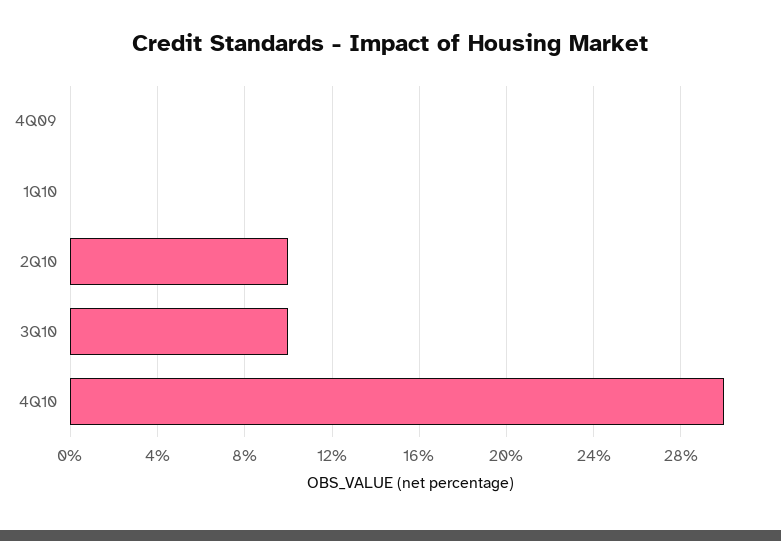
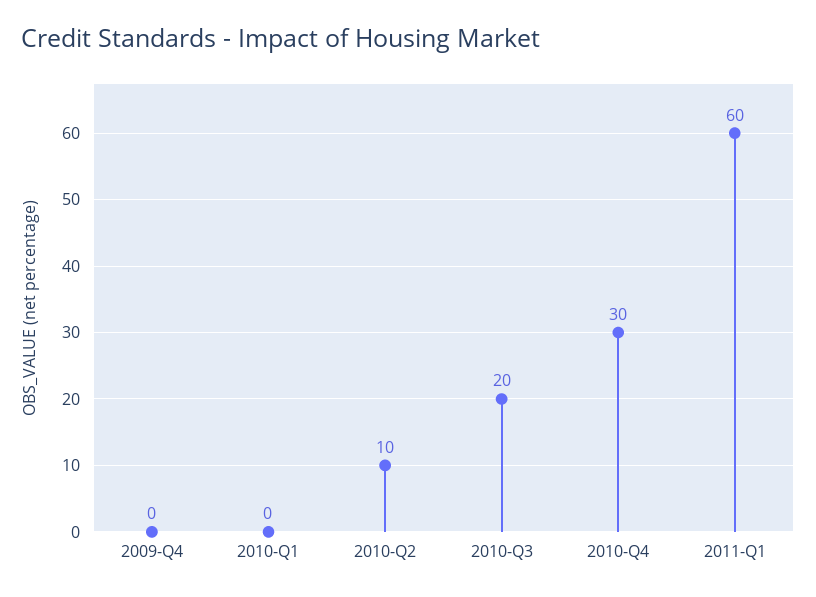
3Q10: 10 -> 20
2011-Q1: none -> 60

